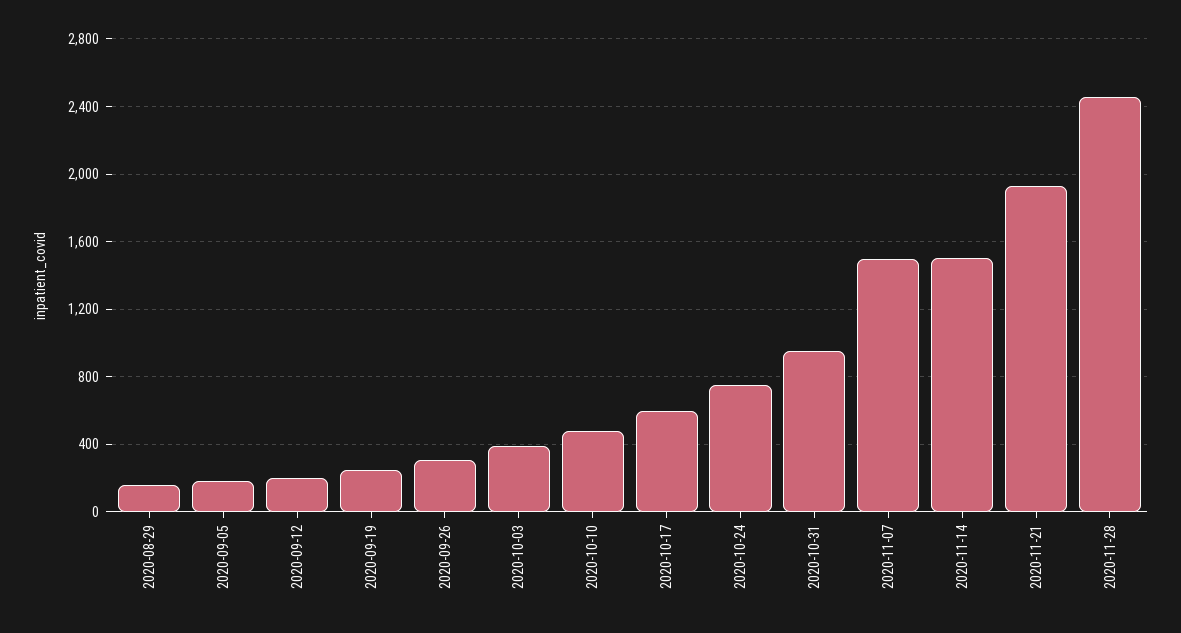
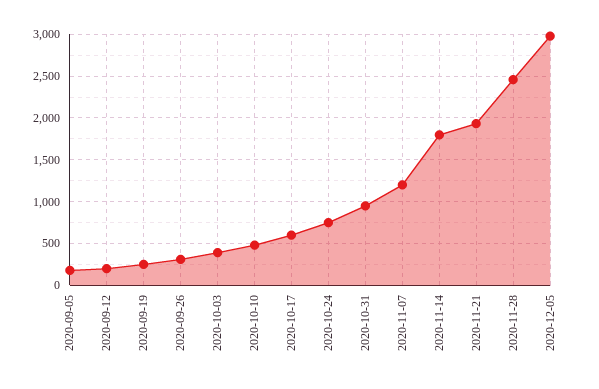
2020-08-29: 150 -> none
2020-11-07: 1500 -> 1200
2020-11-14: 1500 -> 1800
2020-12-05: none -> 3000

